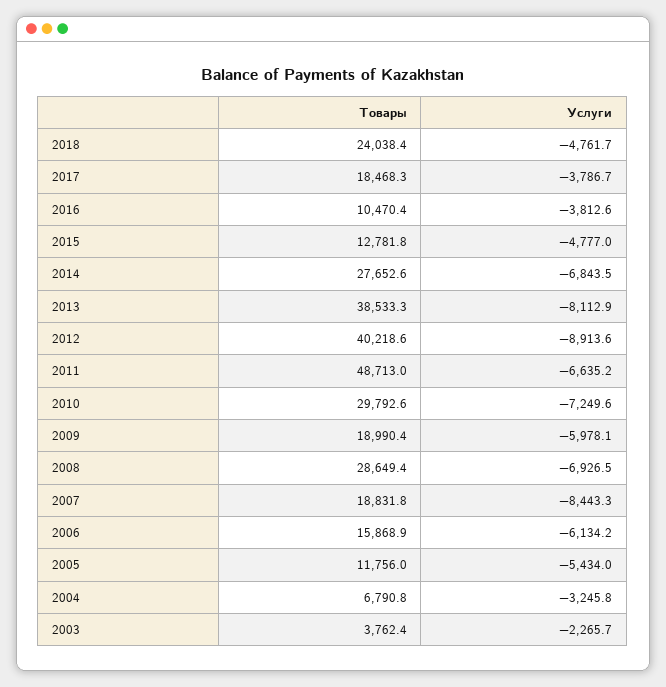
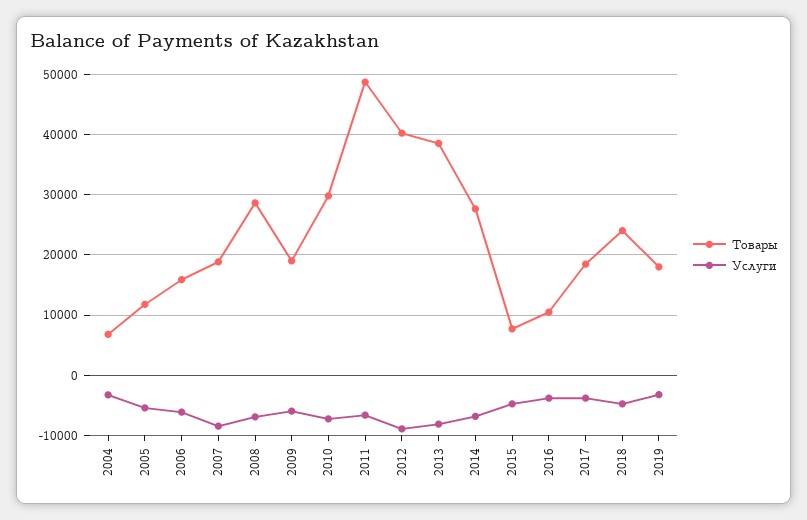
Товары, 2015: 12781.8 -> 8000
Товары, 2003: 3762.4 -> none
Услуги, 2003: -2265.7 -> none
Товары, 2019: none -> 18000
Услуги, 2019: none -> -3000

